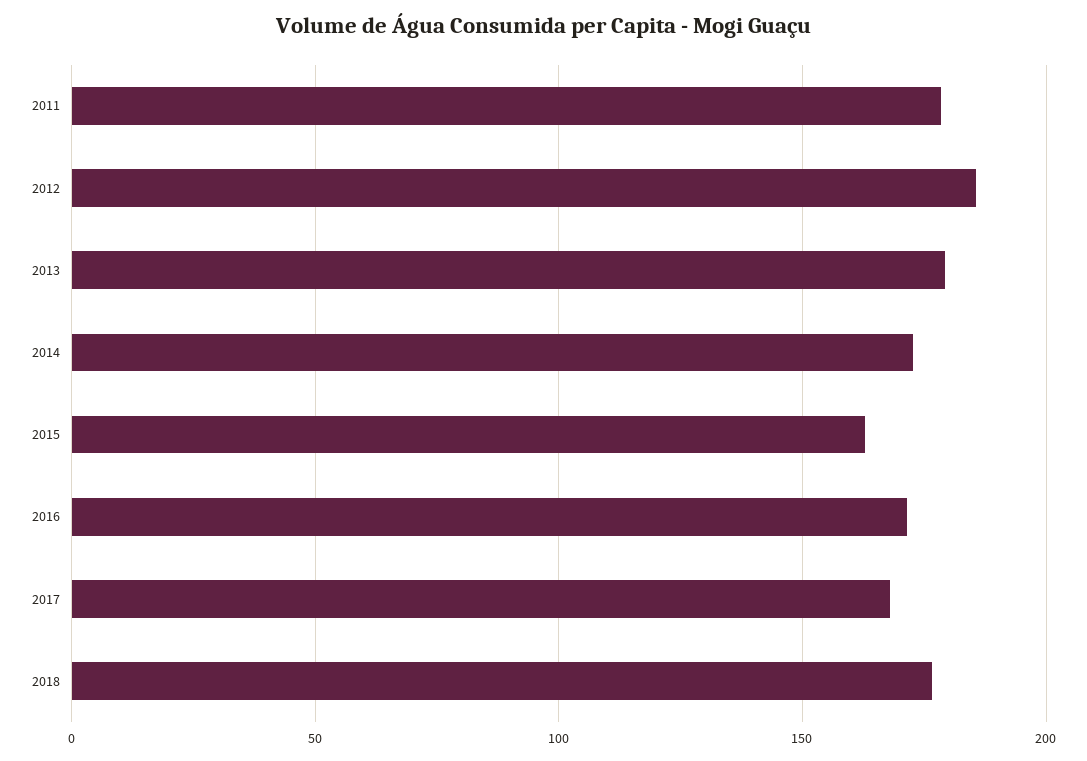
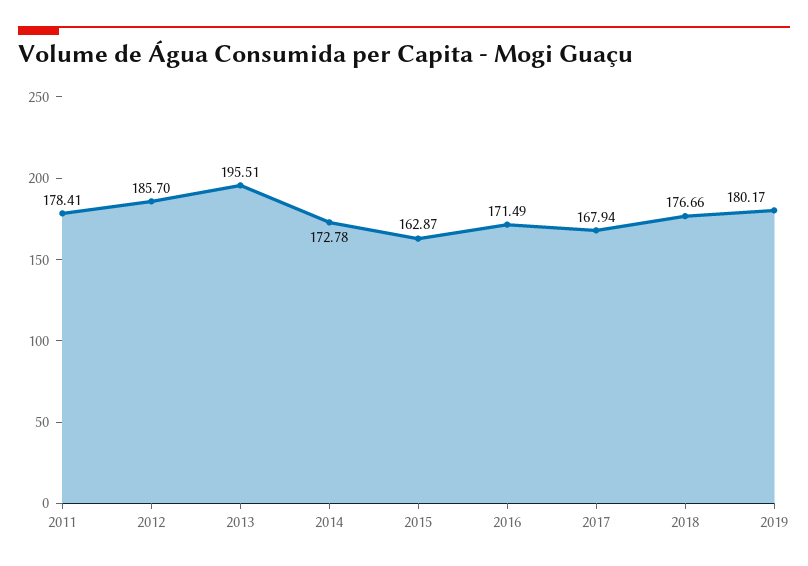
2013: 180 -> 195.51
2019: none -> 180.17

